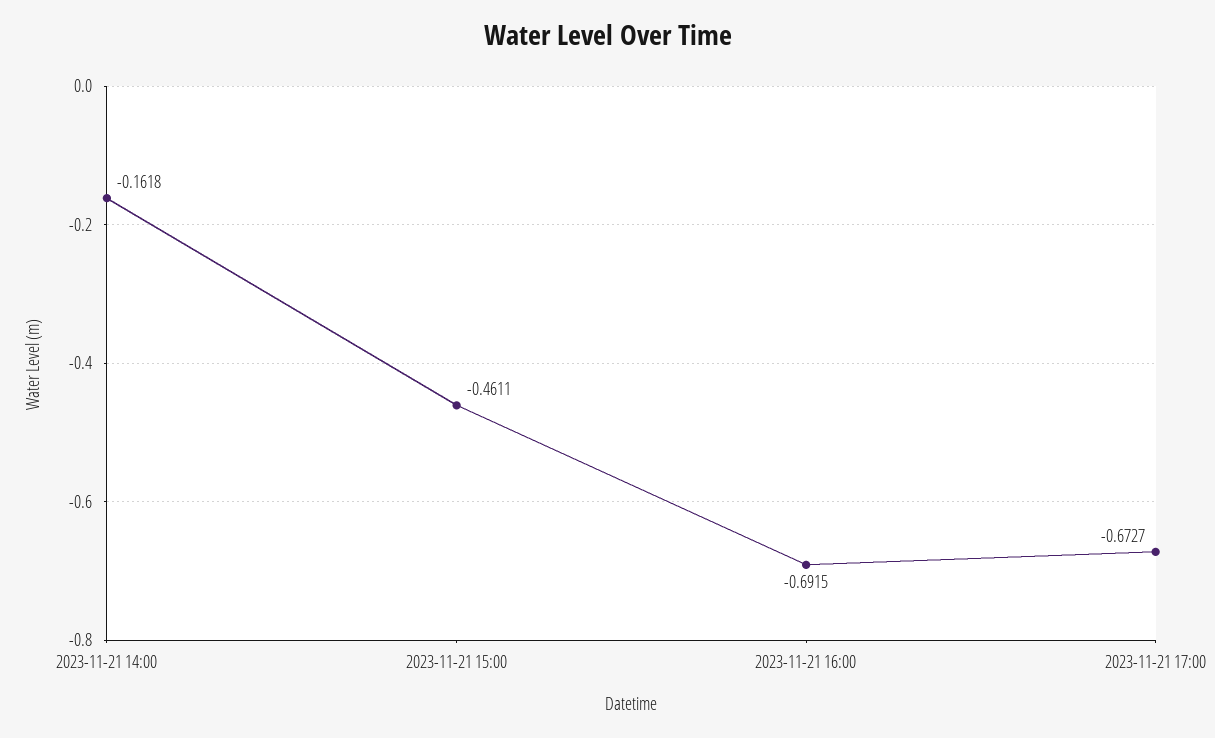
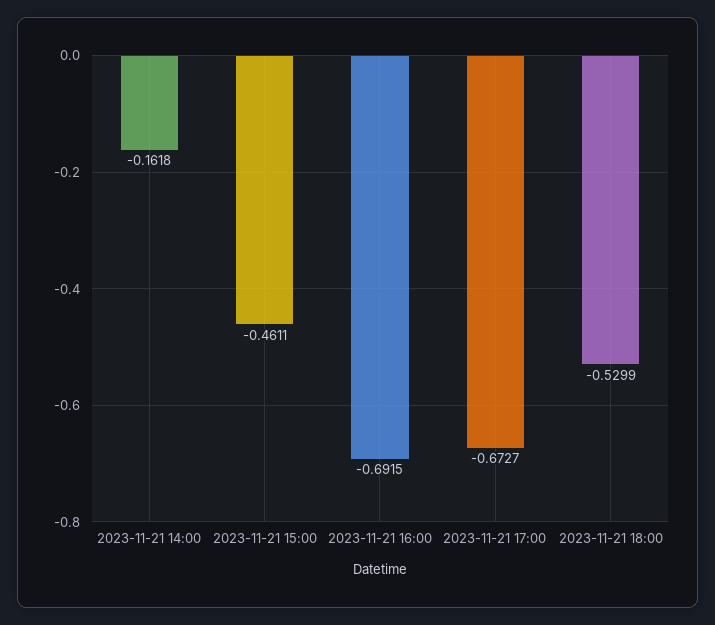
2023-11-21 18:00: none -> -0.5299

